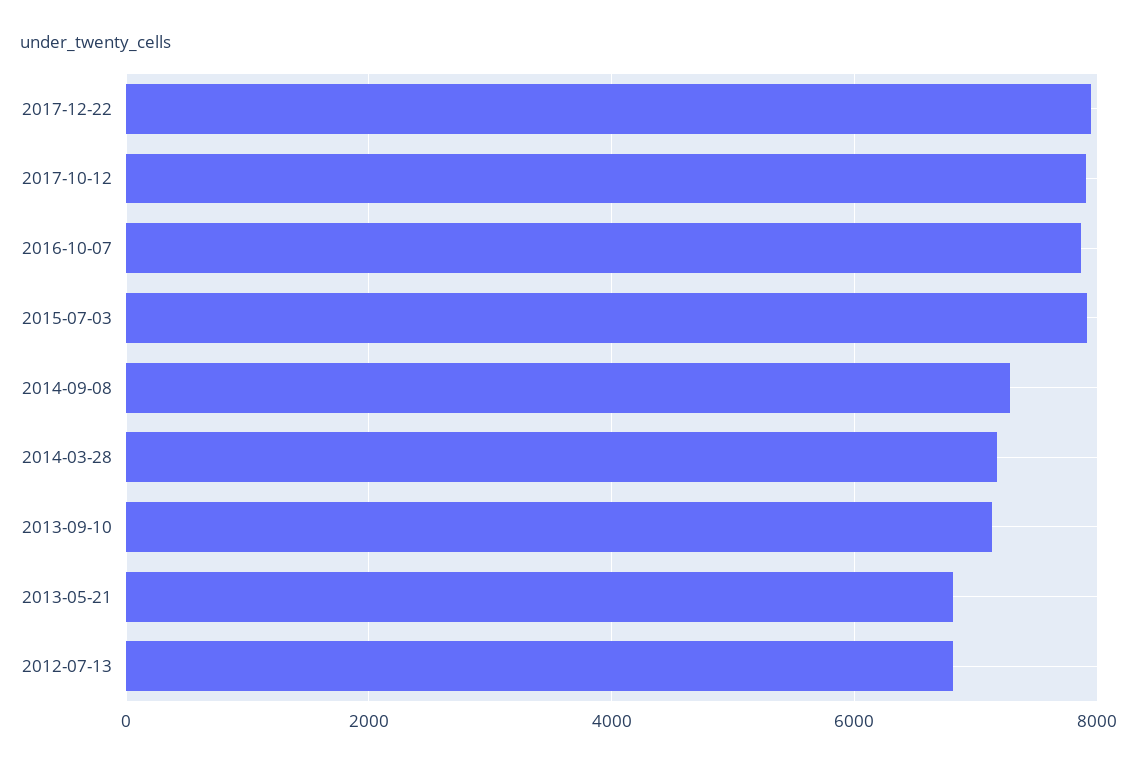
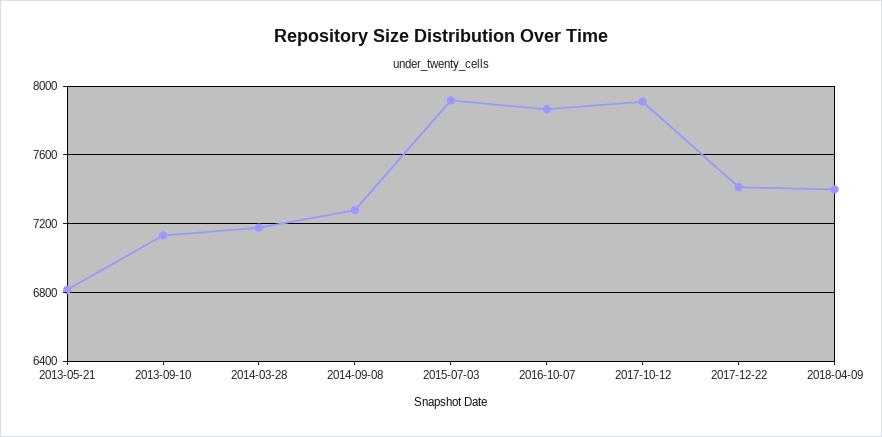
2017-12-22: 8000 -> 7400
2012-07-13: 6800 -> none
2018-04-09: none -> 7400

